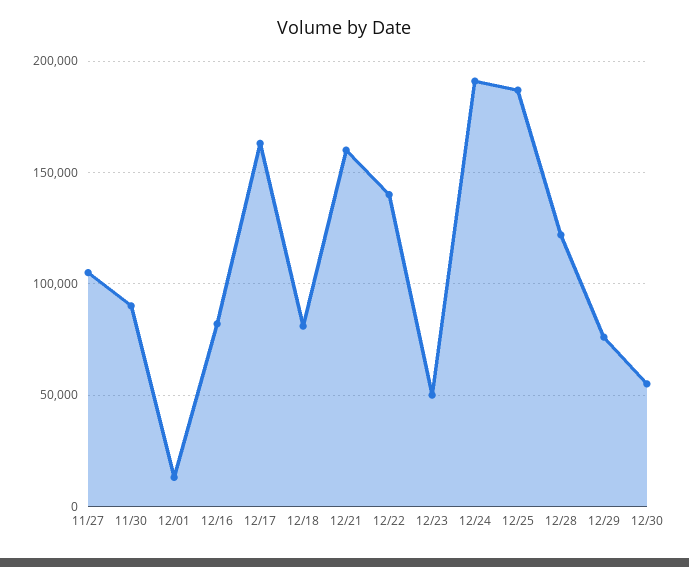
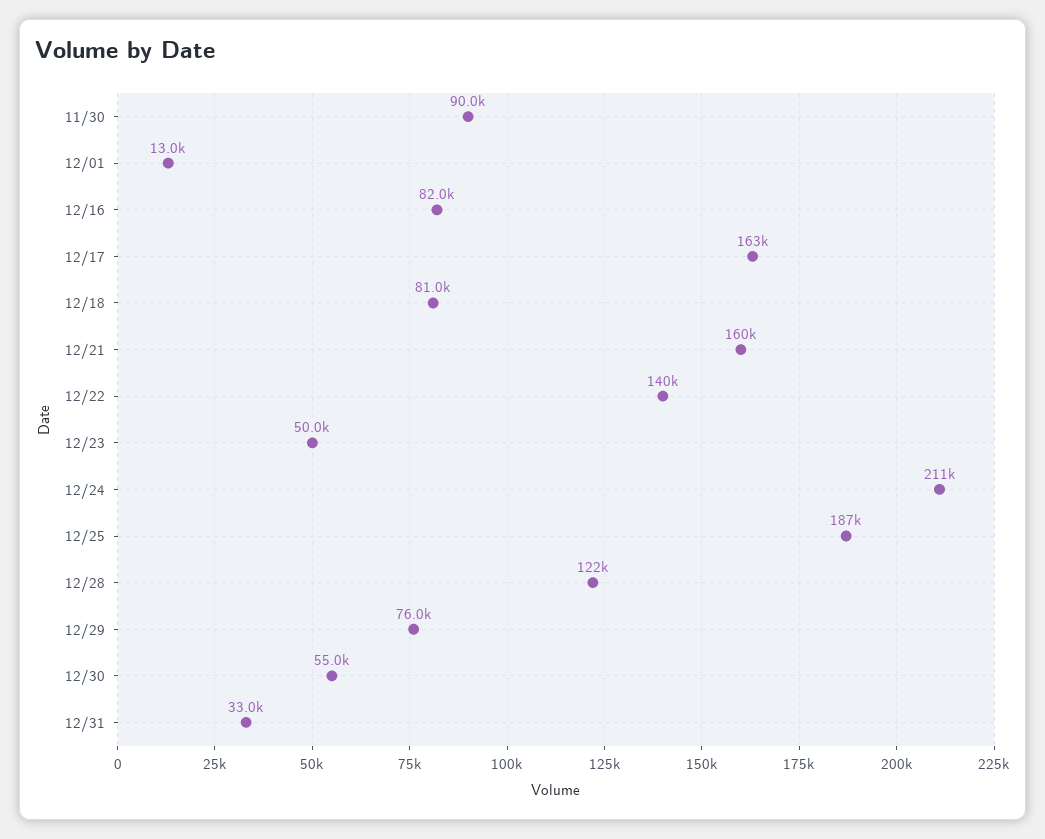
11/27: 105000 -> none
12/24: 190000 -> 211000
12/31: none -> 33000

